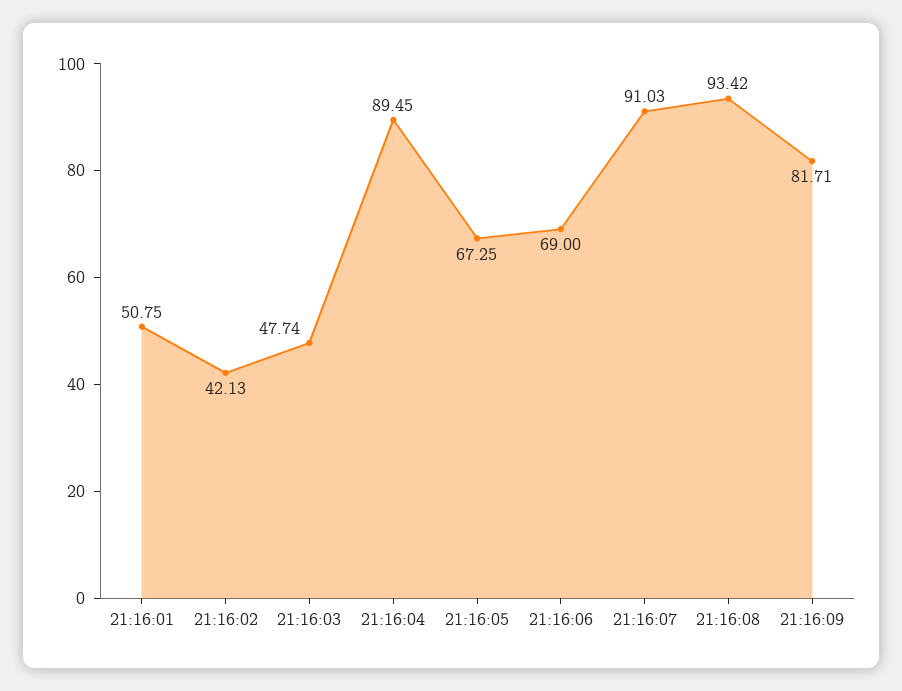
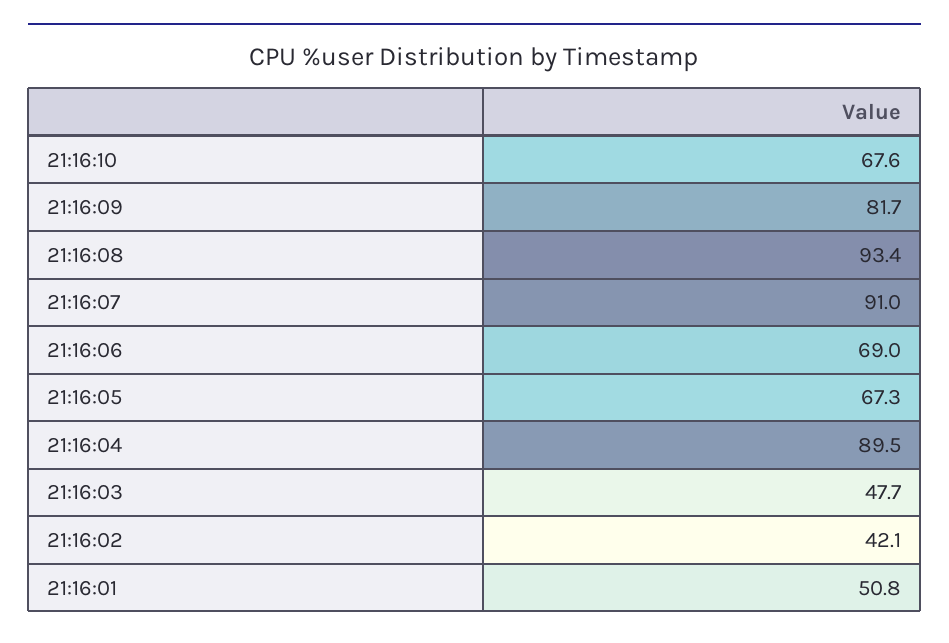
21:16:10: none -> 67.6

